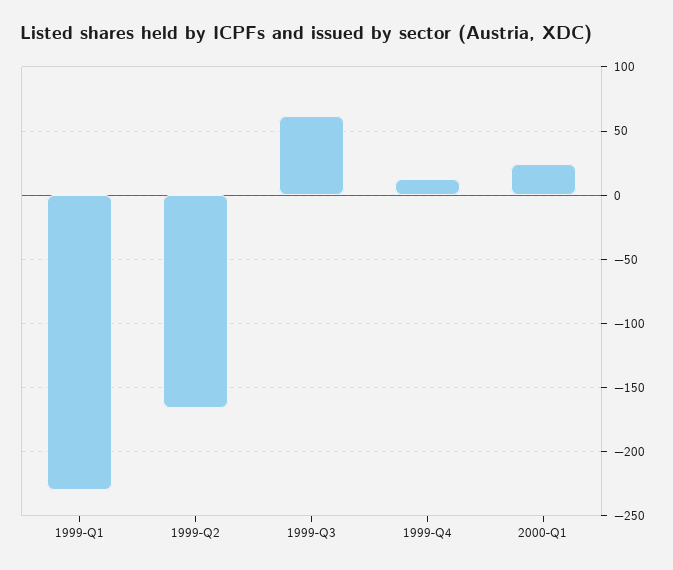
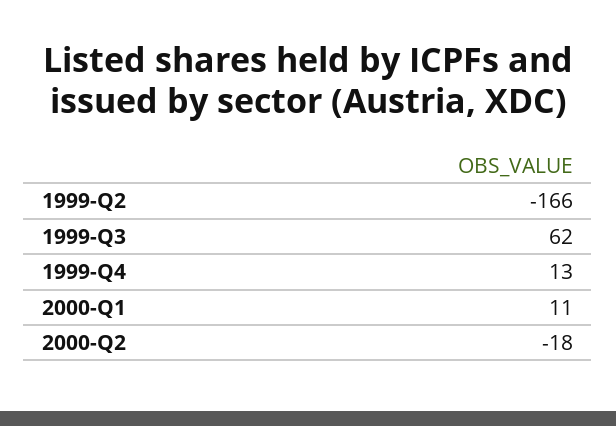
1999-Q1: -230 -> none
2000-Q1: 25 -> 11
2000-Q2: none -> -18

